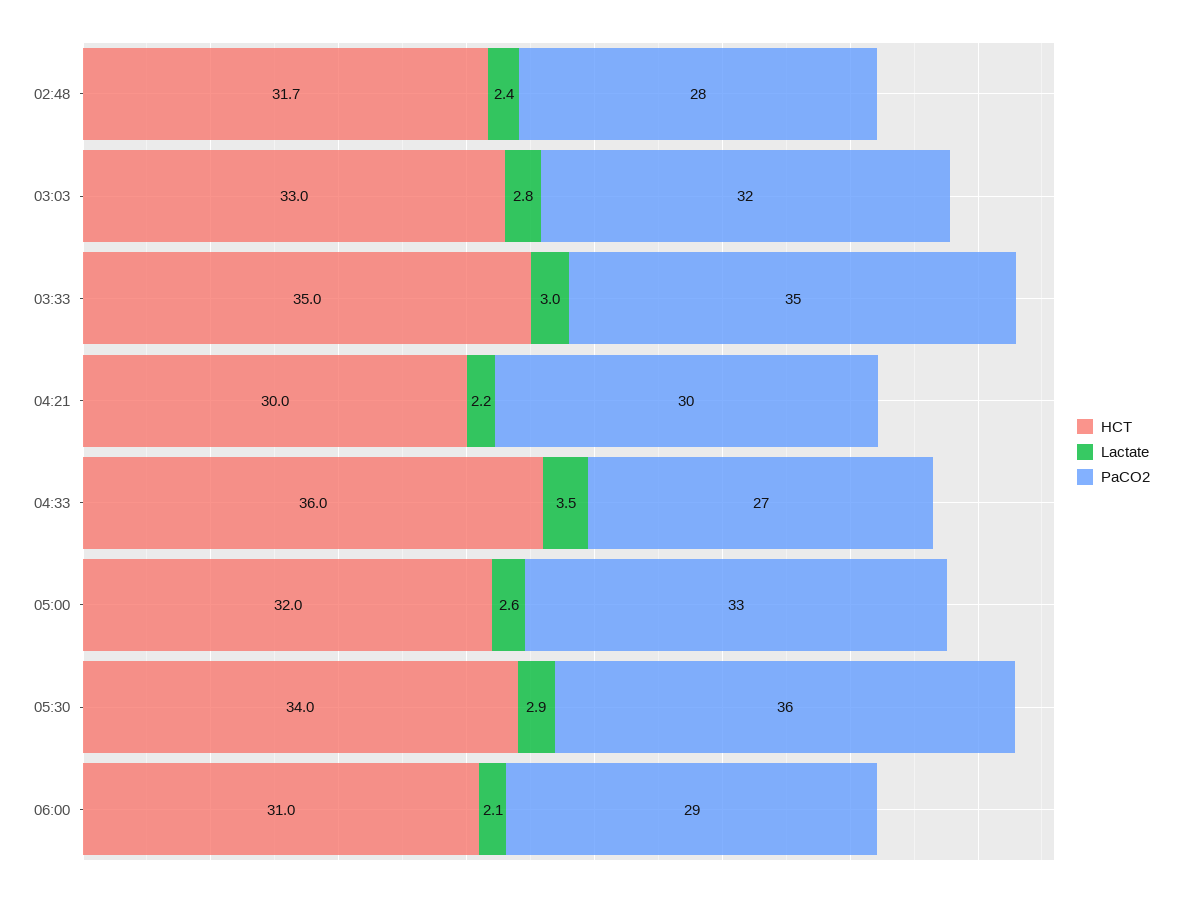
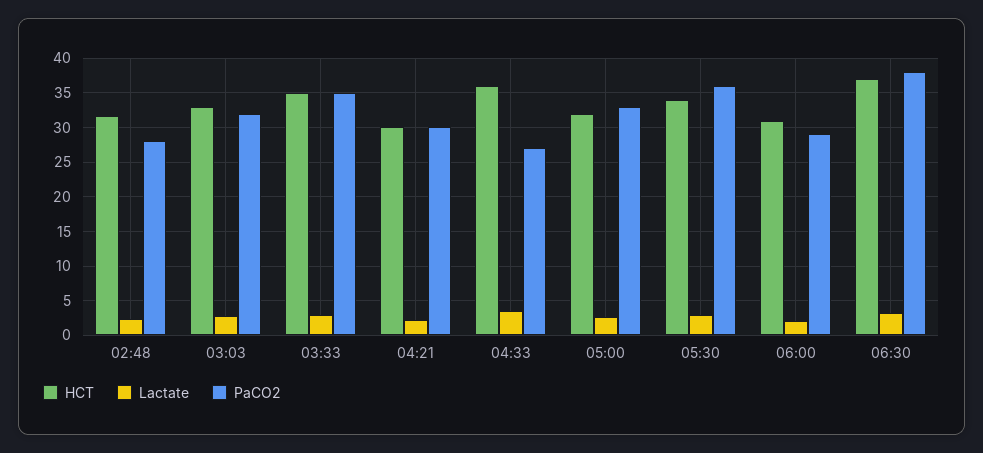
HCT, 06:30: none -> 37
Lactate, 06:30: none -> 3
PaCO2, 06:30: none -> 38

